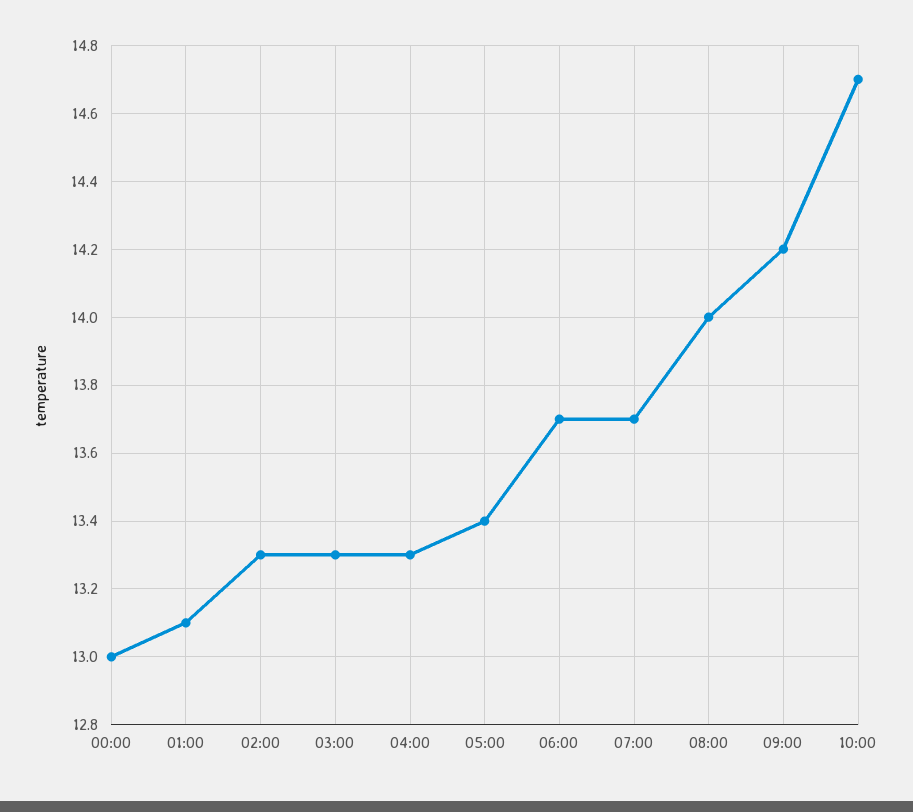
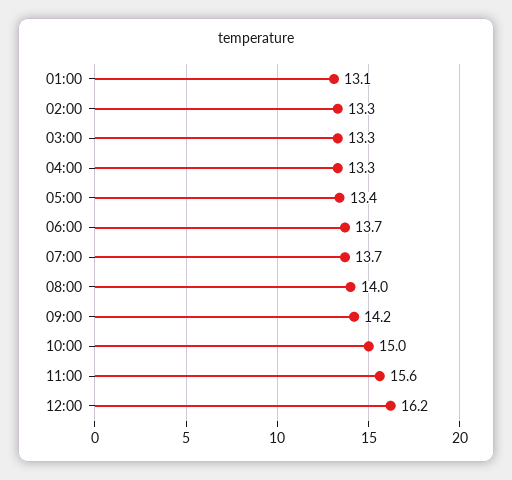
00:00: 13 -> none
10:00: 14.7 -> 15
11:00: none -> 15.6
12:00: none -> 16.2

